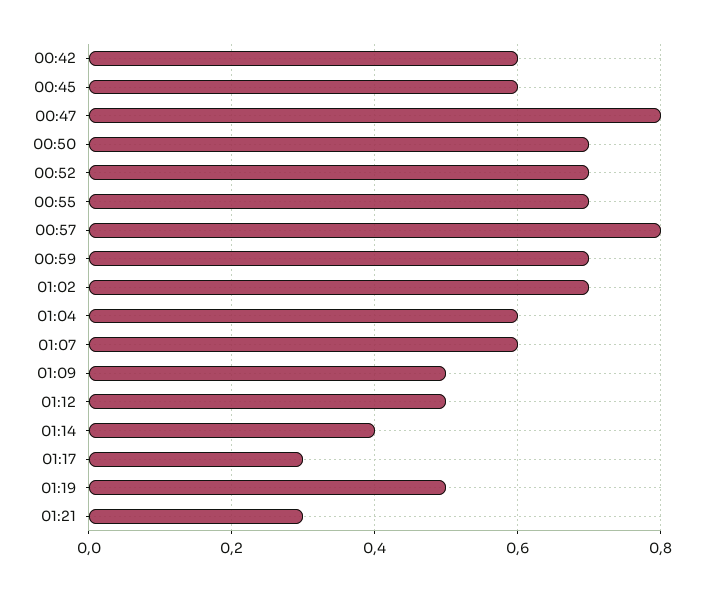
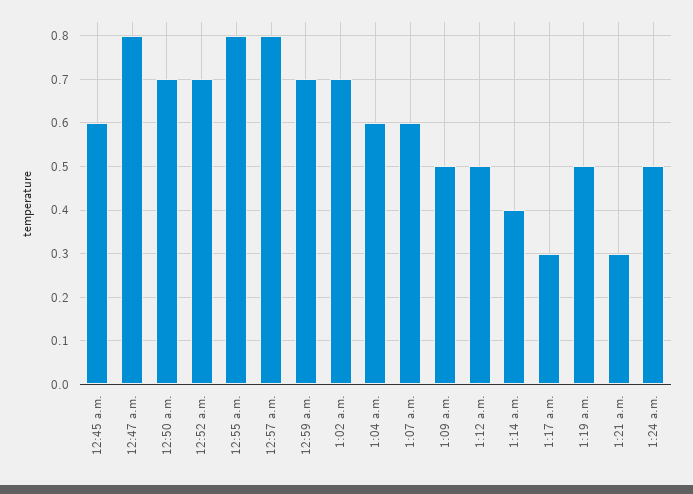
00:42: 0.6 -> none
00:55: 0.7 -> 0.8
1:24 a.m.: none -> 0.5

